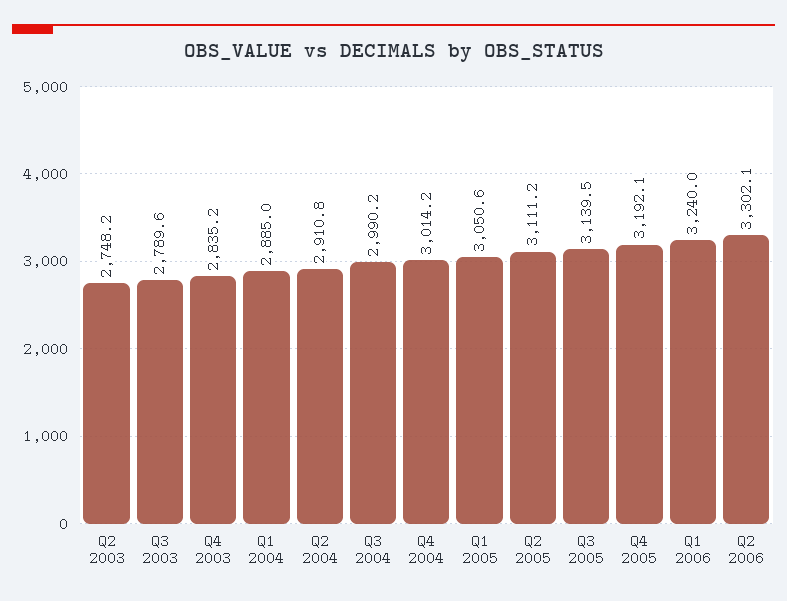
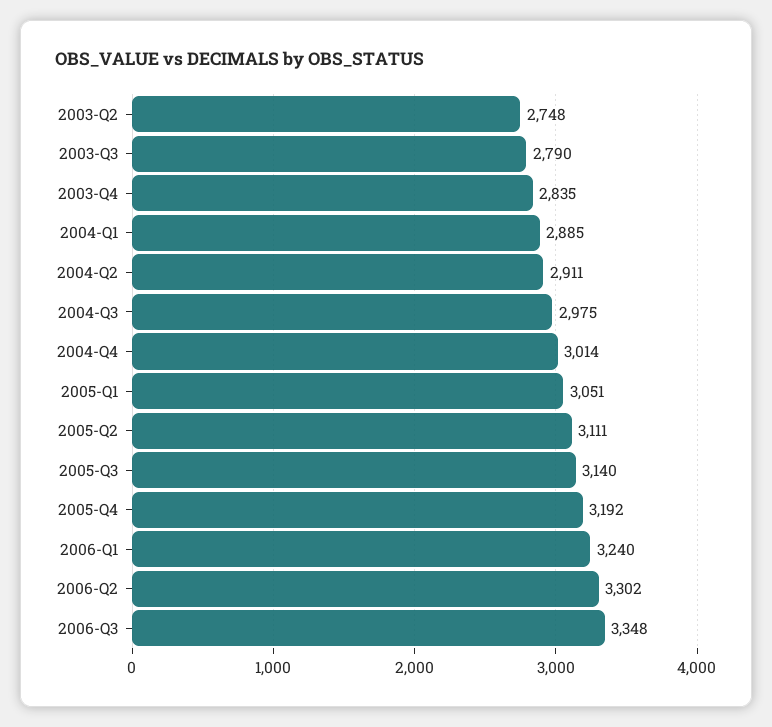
Q3 2004: 2990.2 -> 2975
2006-Q3: none -> 3348

